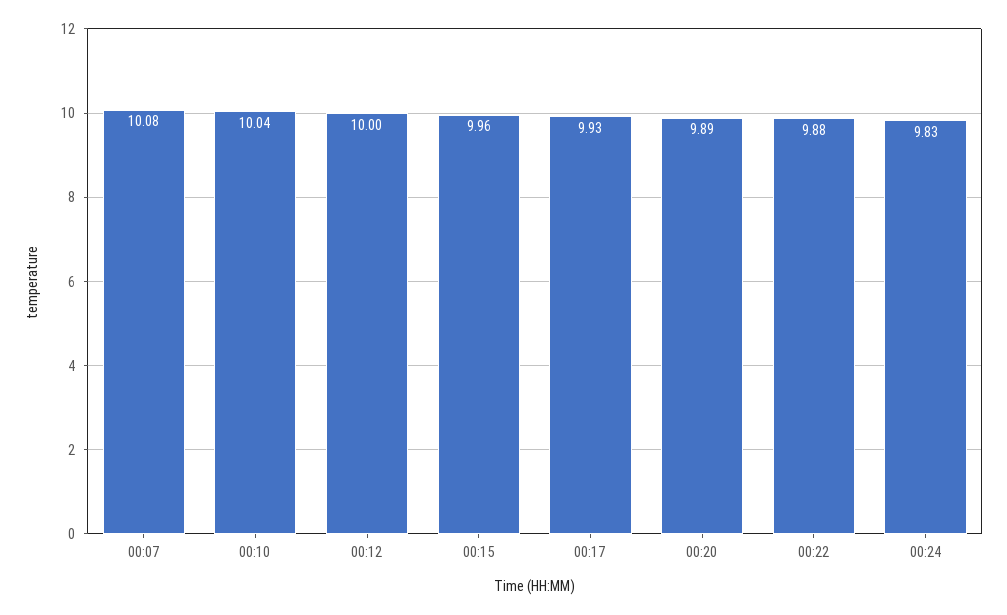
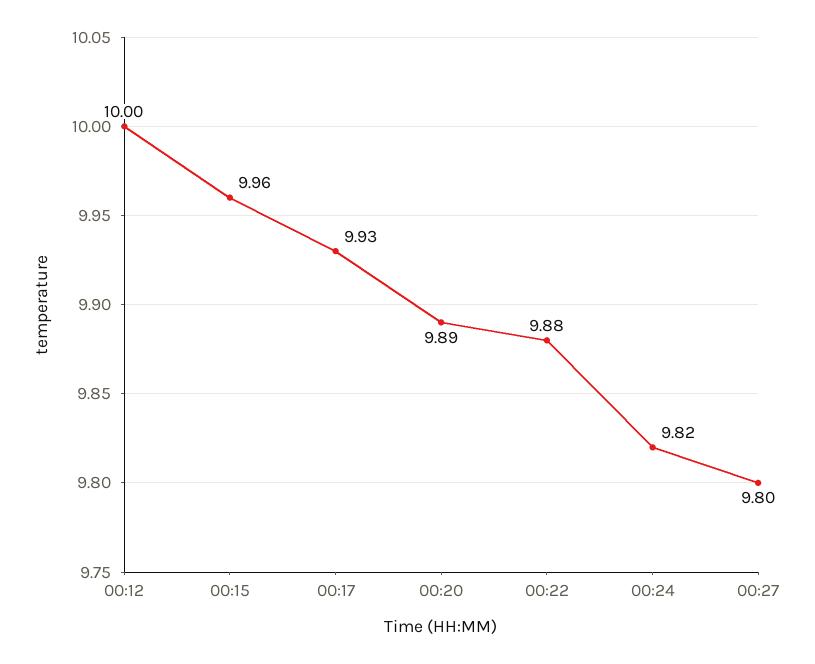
00:07: 10.08 -> none
00:10: 10.04 -> none
00:24: 9.83 -> 9.82
00:27: none -> 9.8

